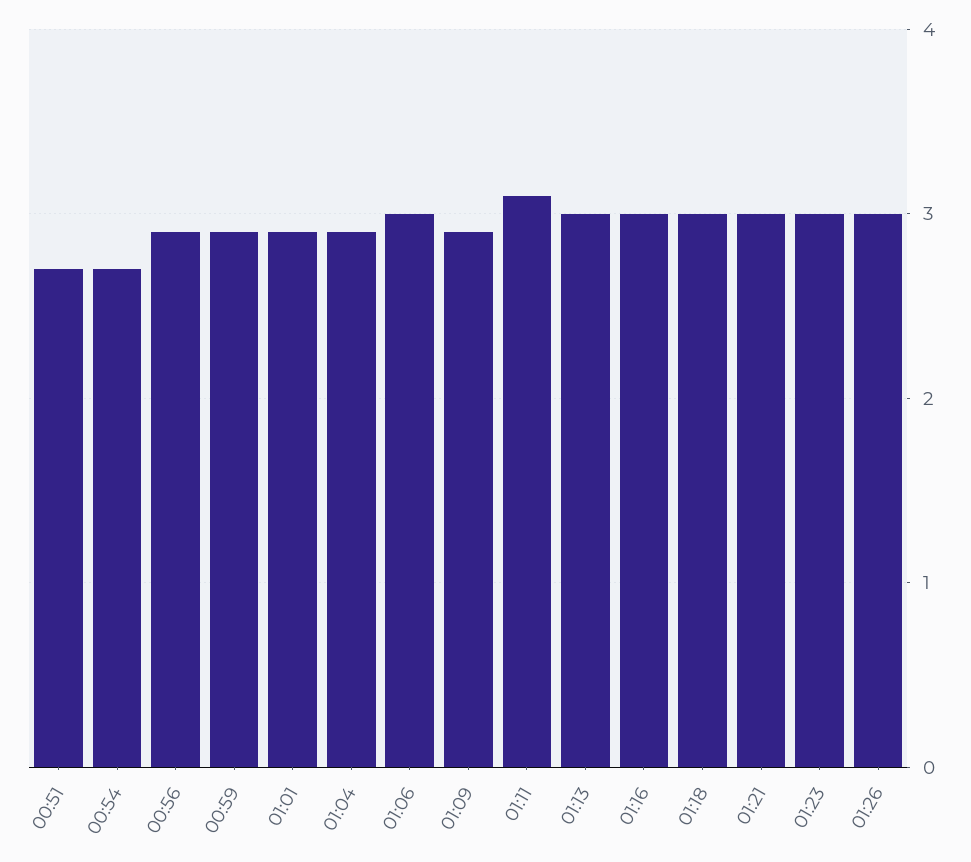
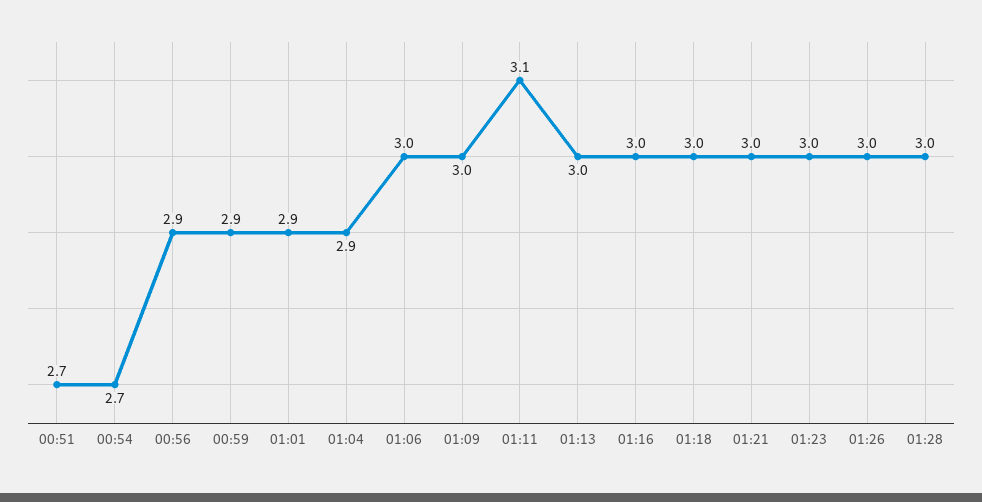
01:09: 2.9 -> 3
01:28: none -> 3

